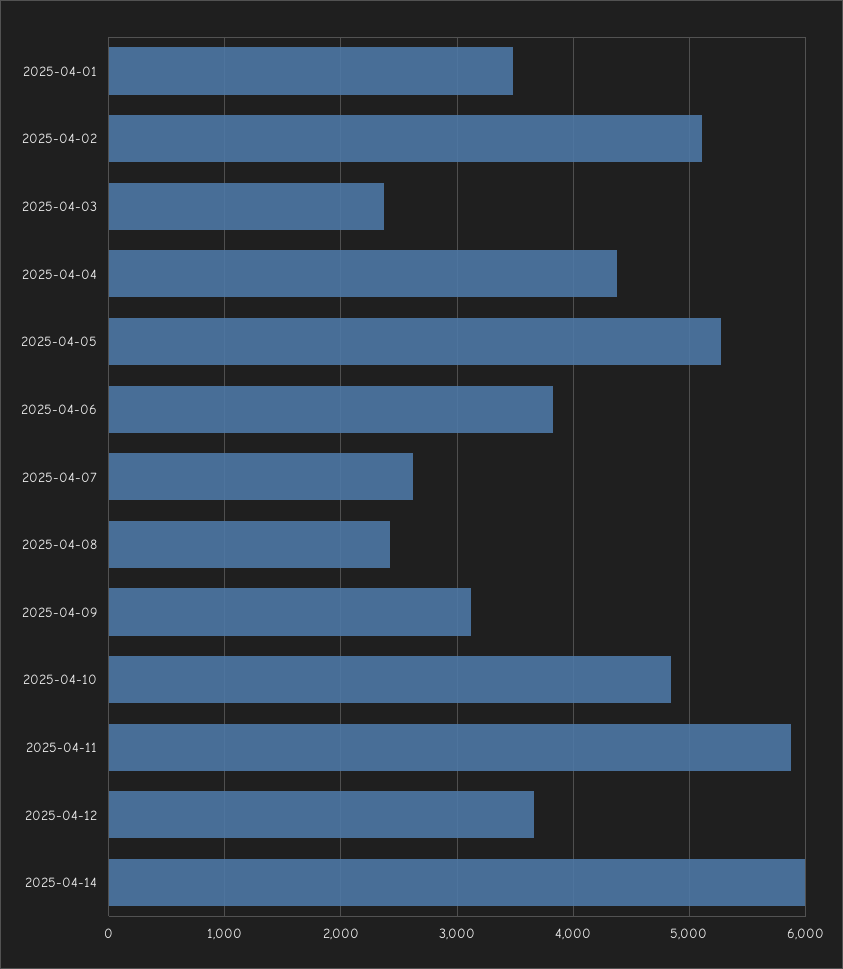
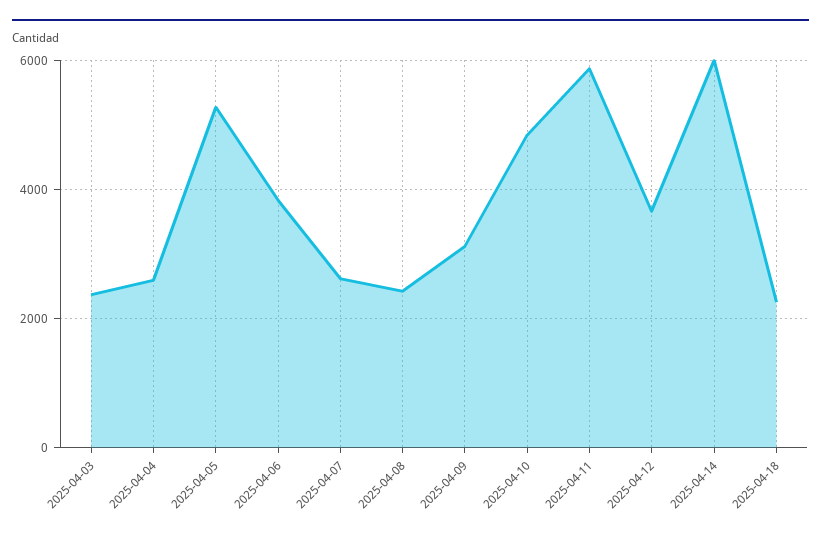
2025-04-01: 3500 -> none
2025-04-02: 5100 -> none
2025-04-04: 4400 -> 2600
2025-04-18: none -> 2200

